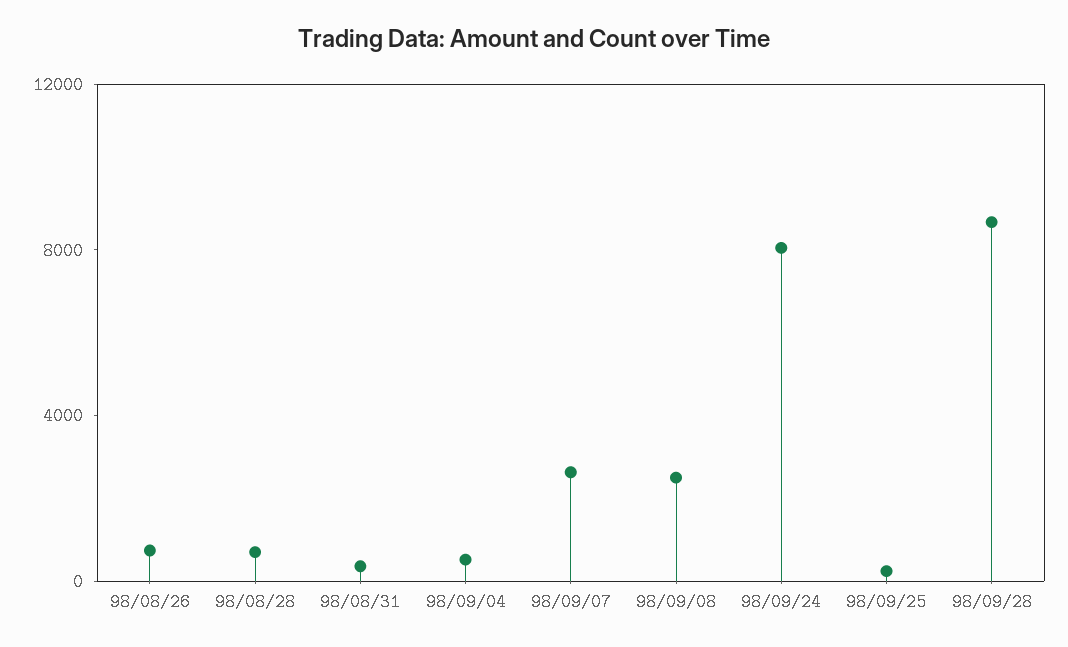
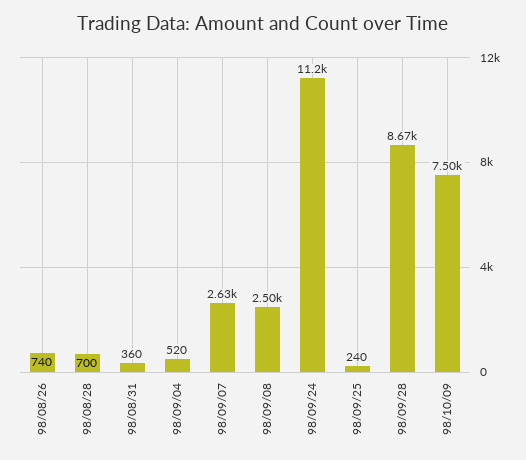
98/09/24: 8000 -> 11200
98/10/09: none -> 7500

